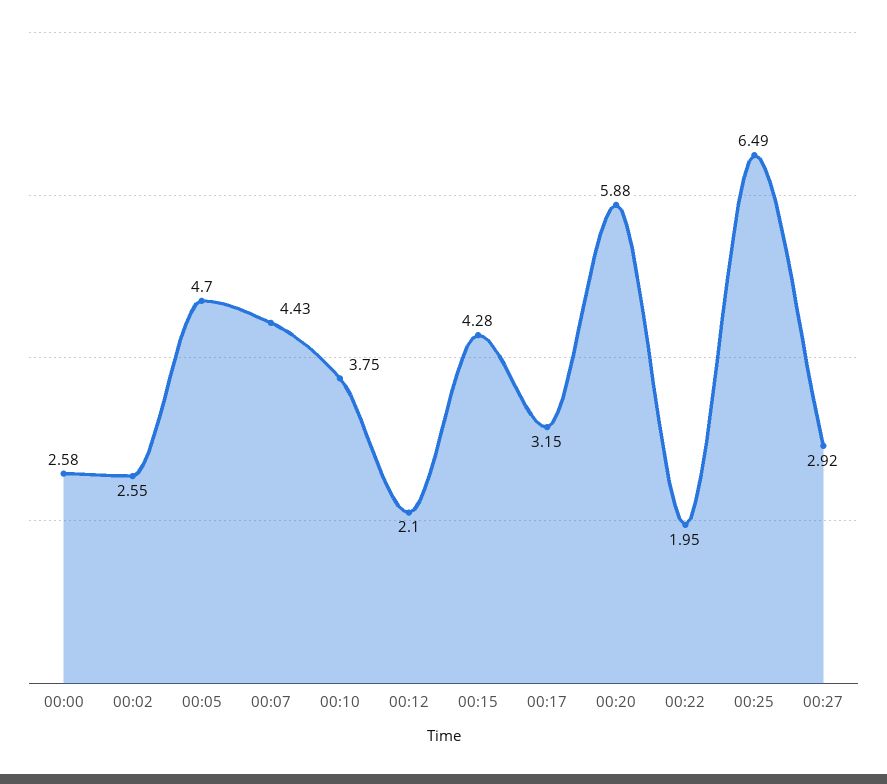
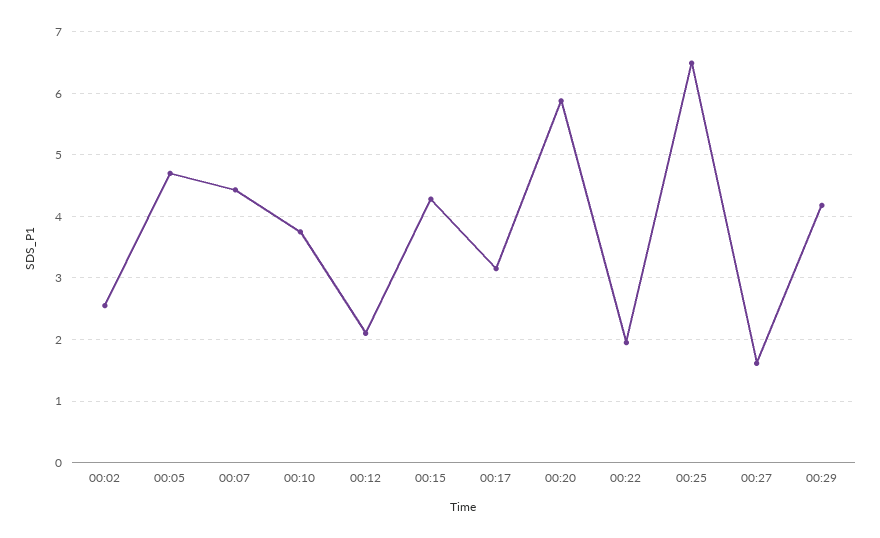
00:00: 2.58 -> none
00:27: 2.92 -> 1.6
00:29: none -> 4.2

